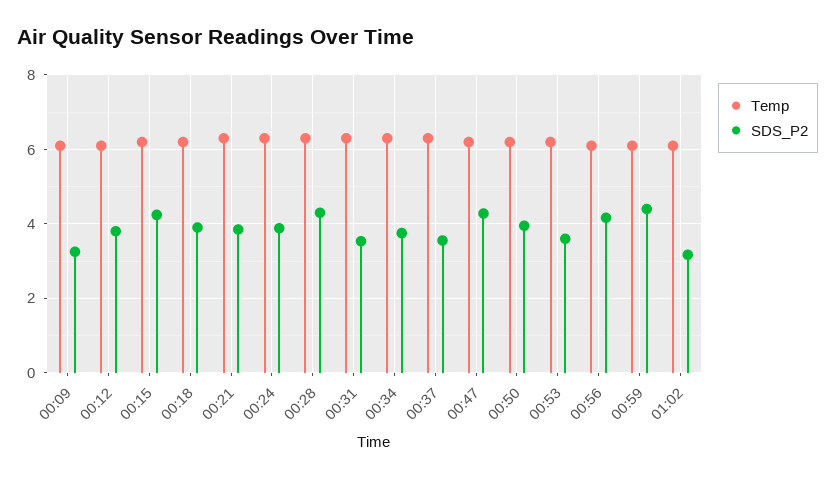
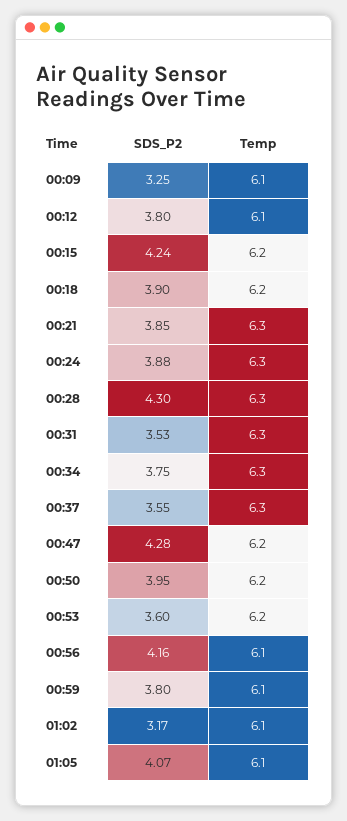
SDS_P2, 00:59: 4.4 -> 3.8
SDS_P2, 01:05: none -> 4.07
Temp, 01:05: none -> 6.1

